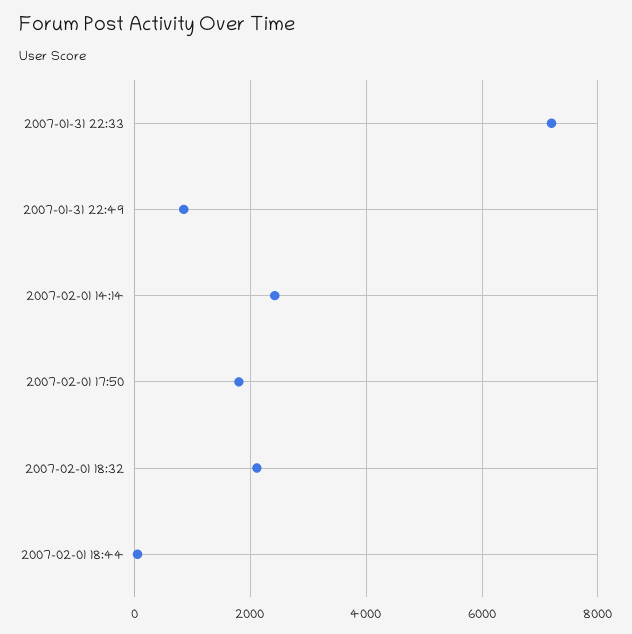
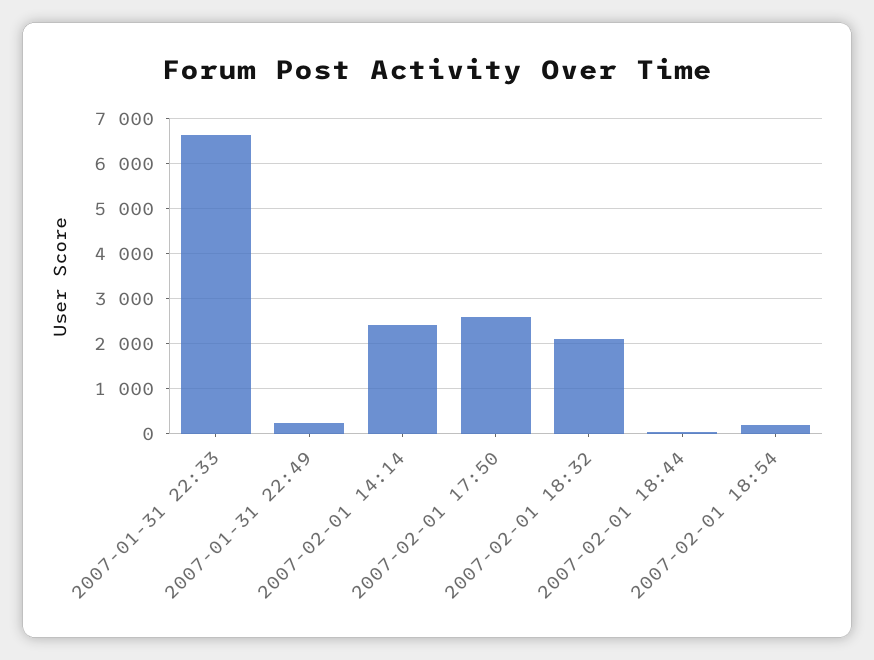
2007-01-31 22:33: 7200 -> 6600
2007-01-31 22:49: 800 -> 200
2007-02-01 17:50: 1800 -> 2600
2007-02-01 18:54: none -> 200

